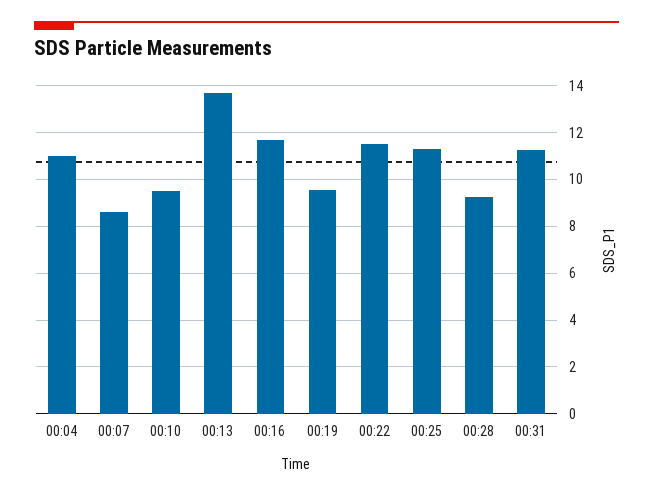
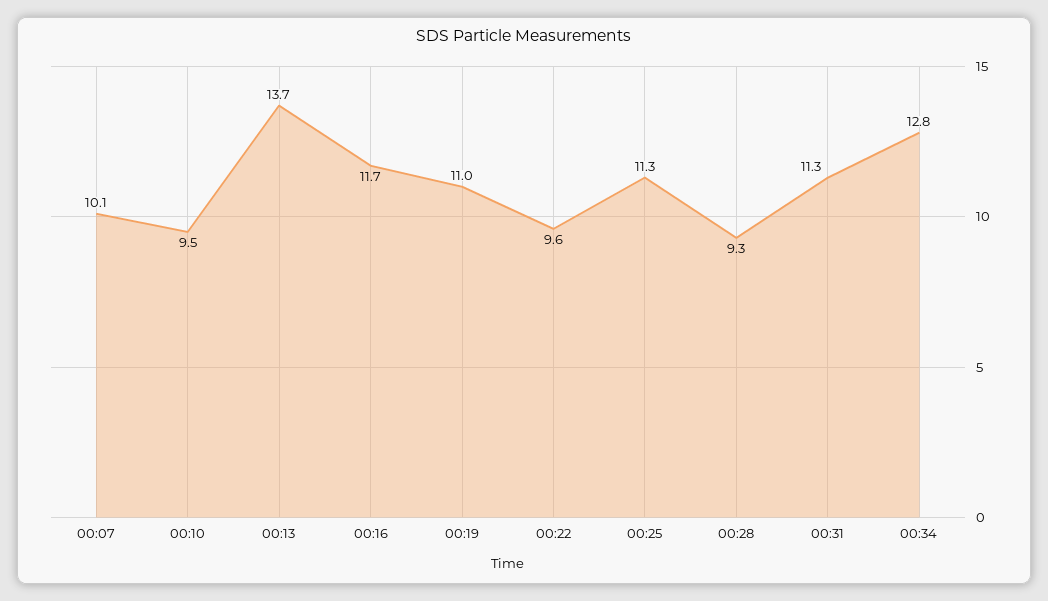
00:04: 11 -> none
00:07: 8.5 -> 10.1
00:19: 9.5 -> 11
00:22: 11.5 -> 9.6
00:34: none -> 12.8

